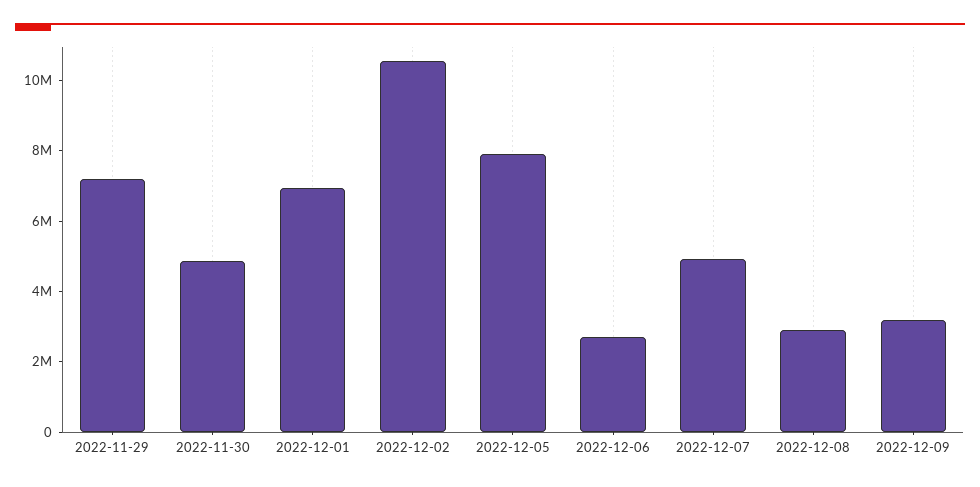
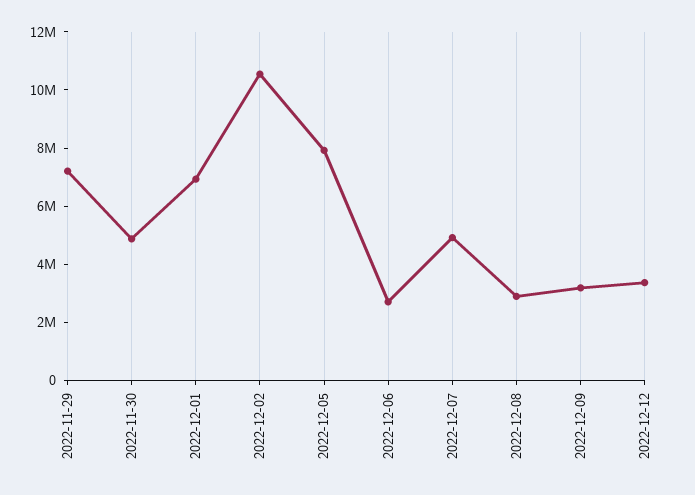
2022-12-12: none -> 3500000

